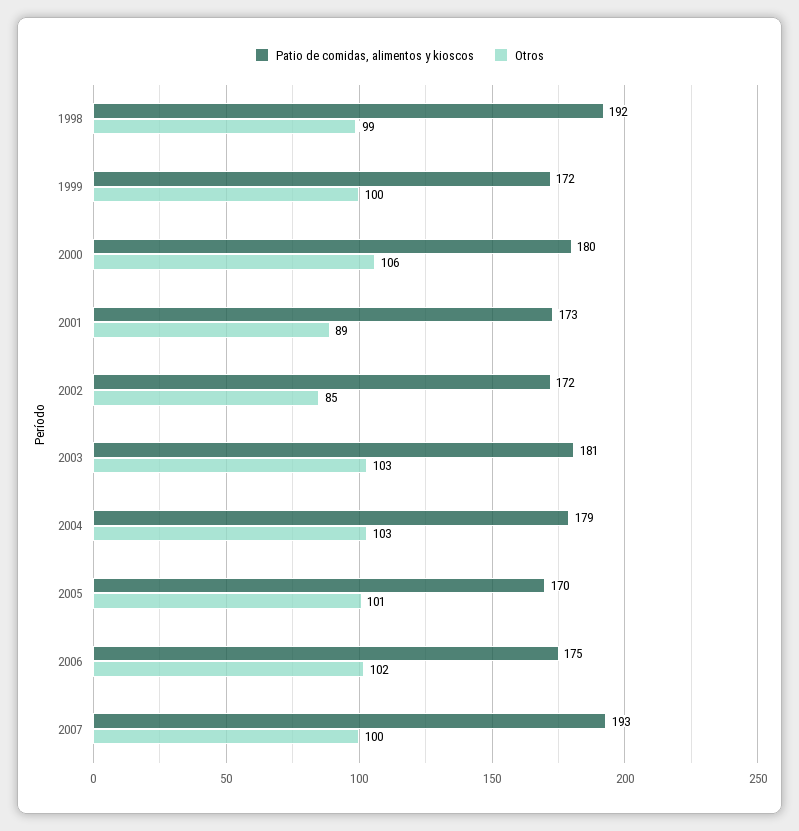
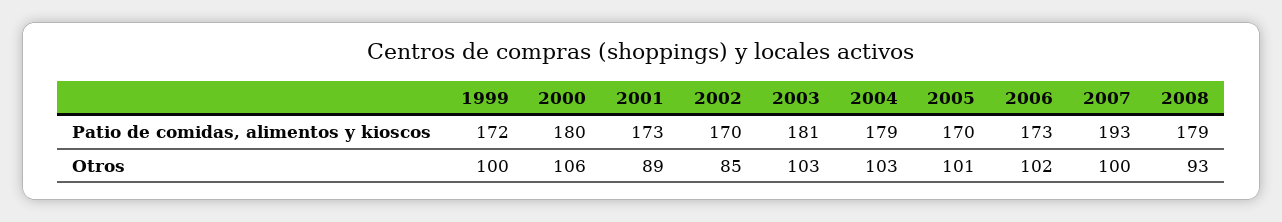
Patio de comidas, alimentos y kioscos, 1998: 192 -> none
Otros, 1998: 99 -> none
Patio de comidas, alimentos y kioscos, 2002: 172 -> 170
Patio de comidas, alimentos y kioscos, 2006: 175 -> 173
Patio de comidas, alimentos y kioscos, 2008: none -> 179
Otros, 2008: none -> 93

